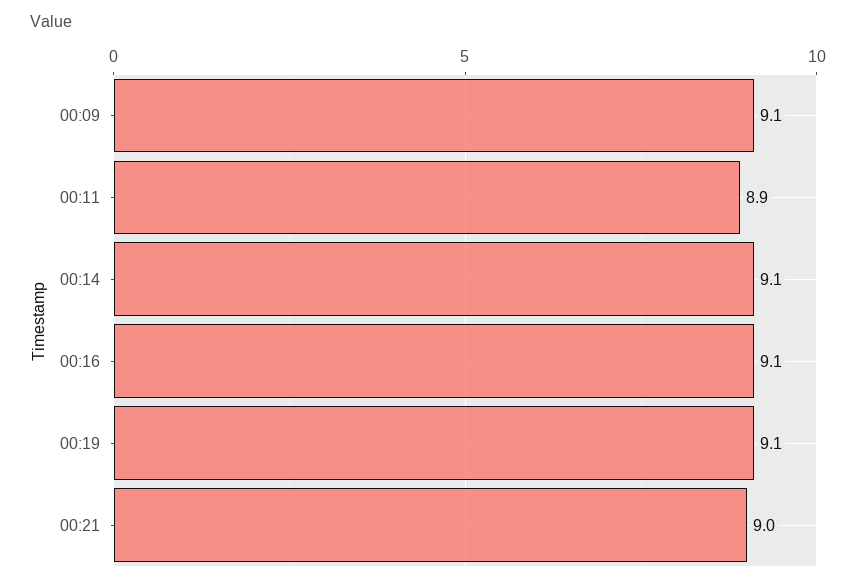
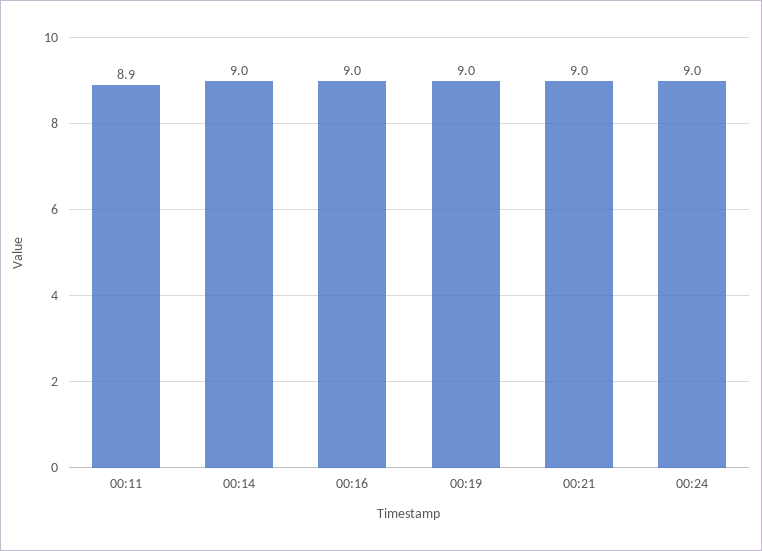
00:09: 9.1 -> none
00:14: 9.1 -> 9
00:16: 9.1 -> 9
00:19: 9.1 -> 9
00:24: none -> 9

